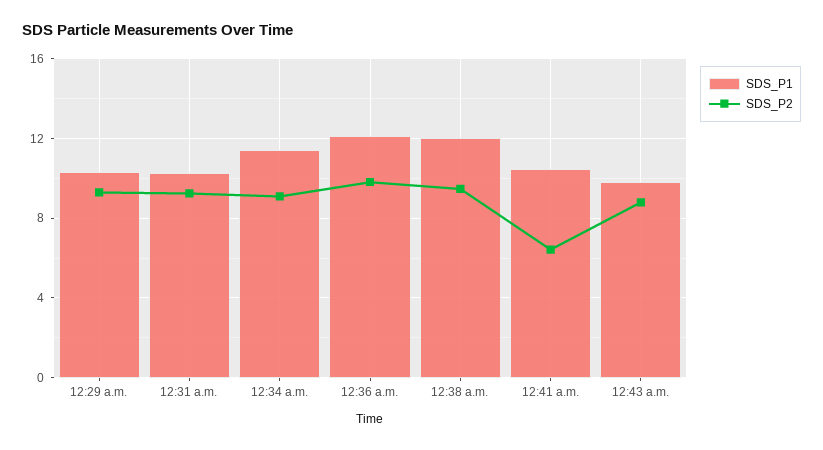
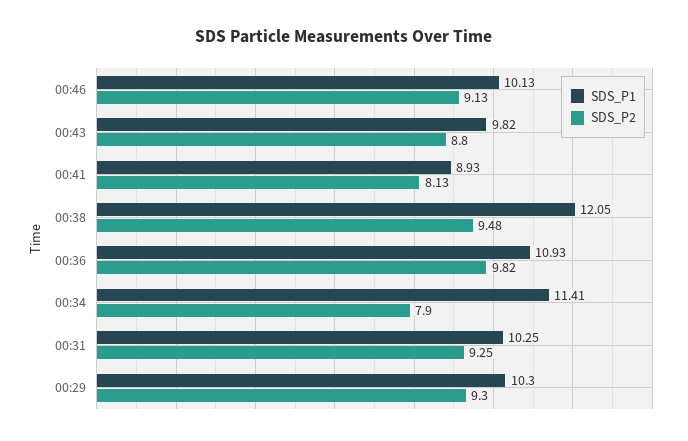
SDS_P2, 12:34 a.m.: 9 -> 7.9
SDS_P1, 12:36 a.m.: 12 -> 10.93
SDS_P1, 12:41 a.m.: 10.5 -> 8.93
SDS_P2, 12:41 a.m.: 6.5 -> 8.13
SDS_P1, 00:46: none -> 10.13
SDS_P2, 00:46: none -> 9.13

